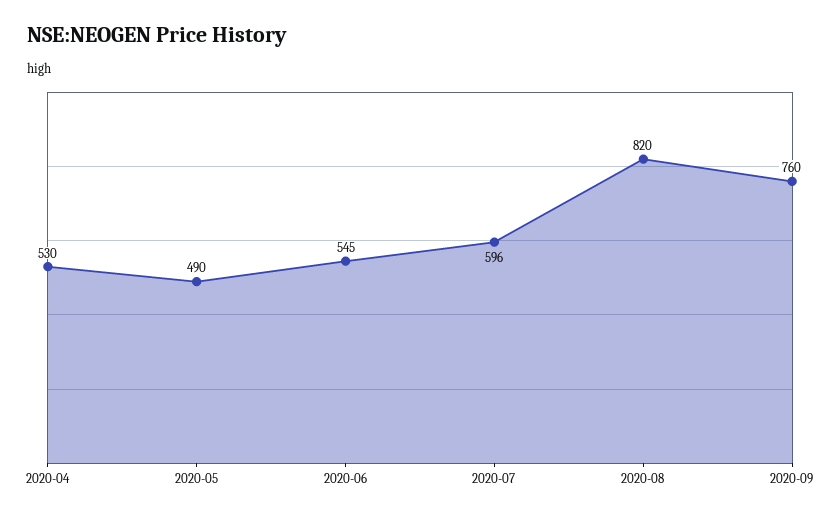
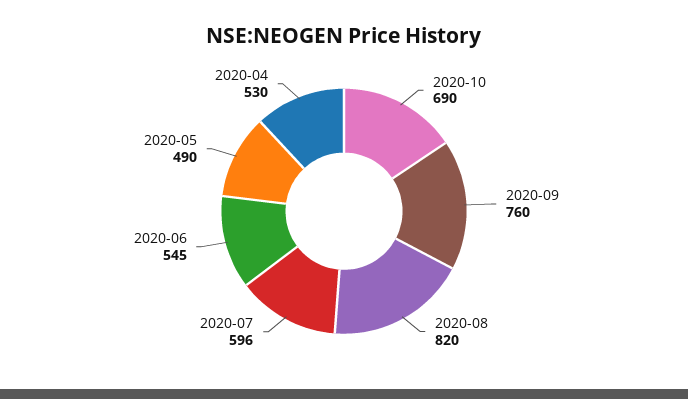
2020-10: none -> 690

